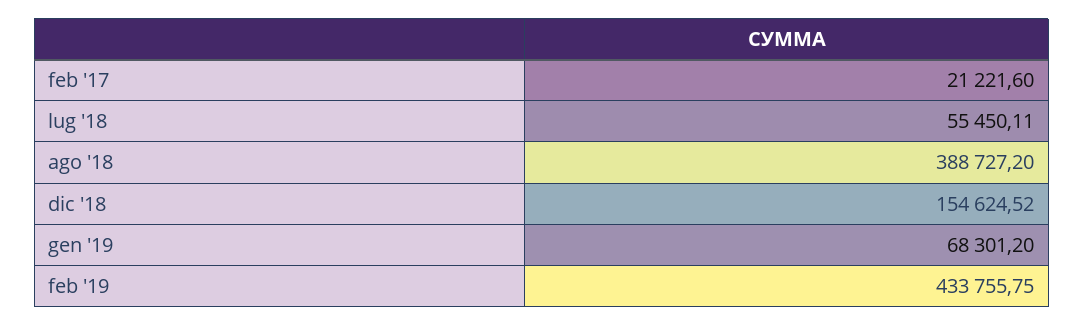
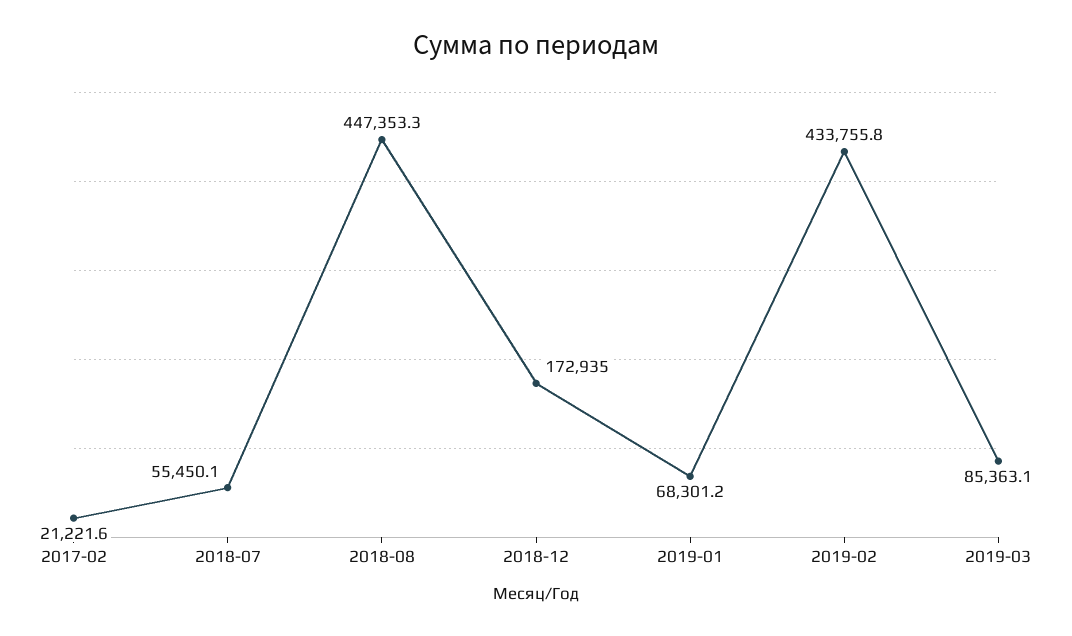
ago '18: 388727.2 -> 447353.3
dic '18: 154624.52 -> 172935
2019-03: none -> 85363.1

